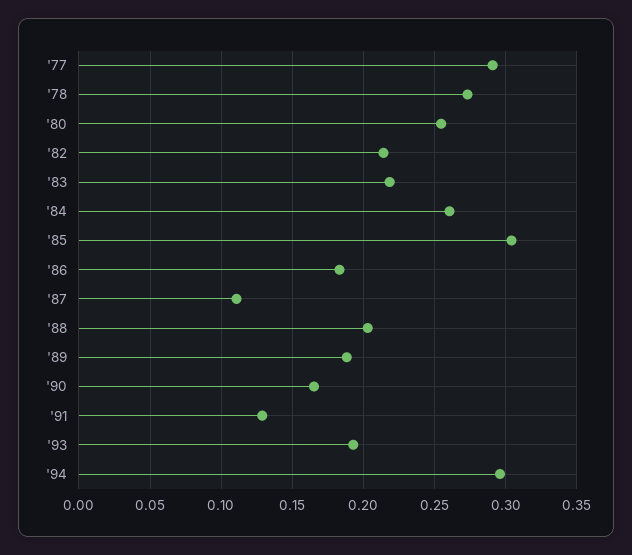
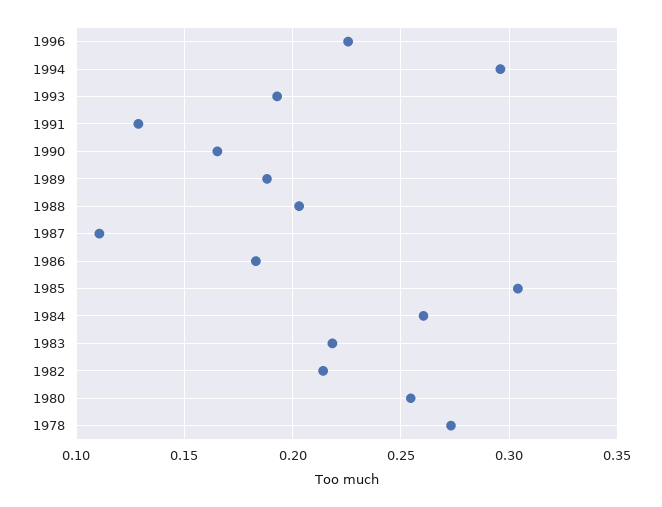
'77: 0.29 -> none
1996: none -> 0.225

